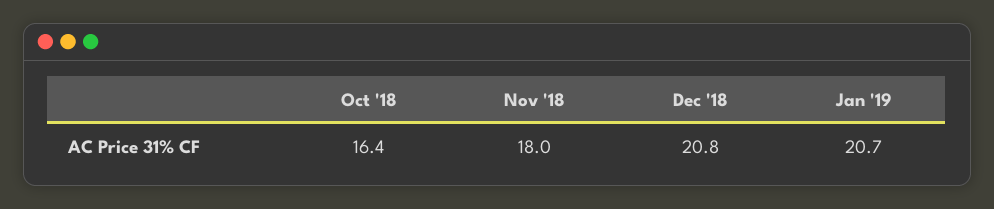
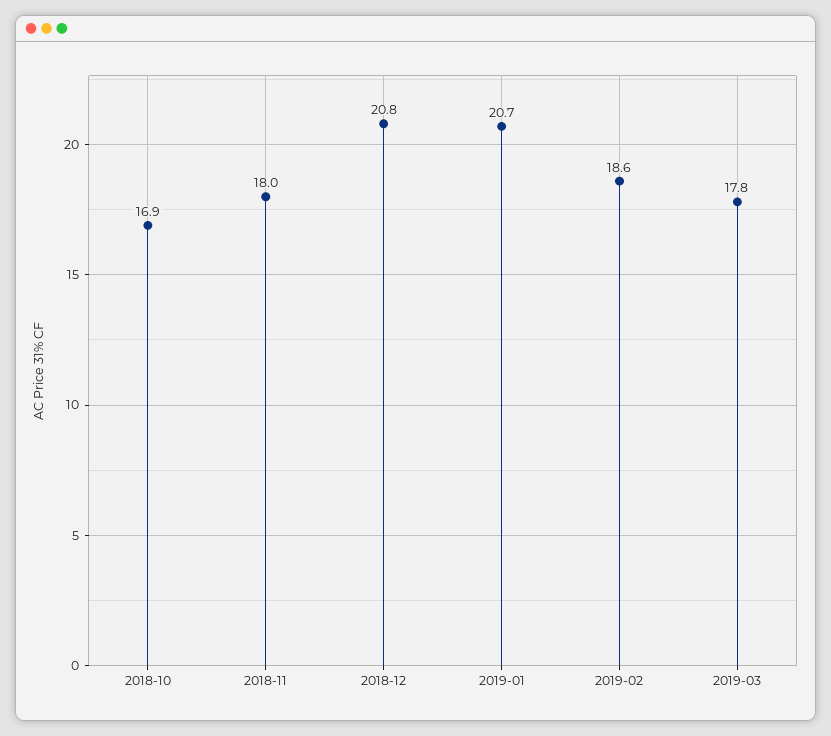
Oct '18: 16.4 -> 16.9
2019-02: none -> 18.6
2019-03: none -> 17.8

